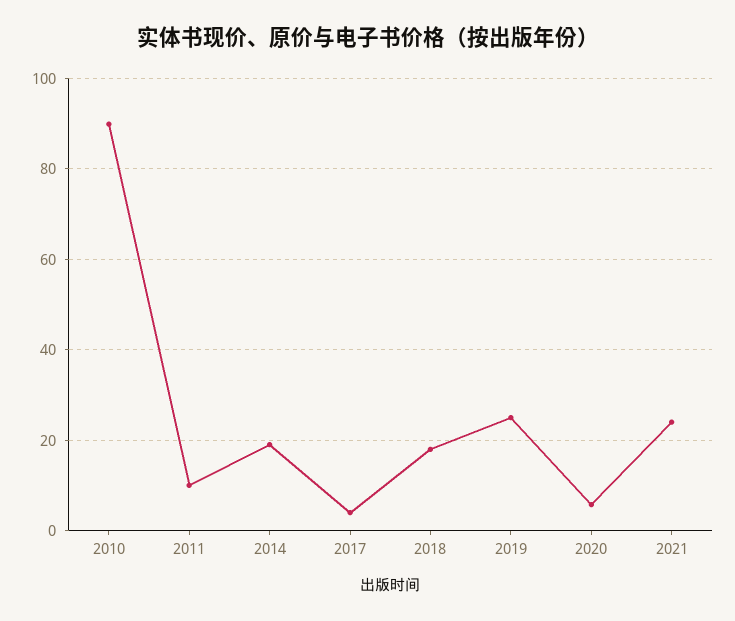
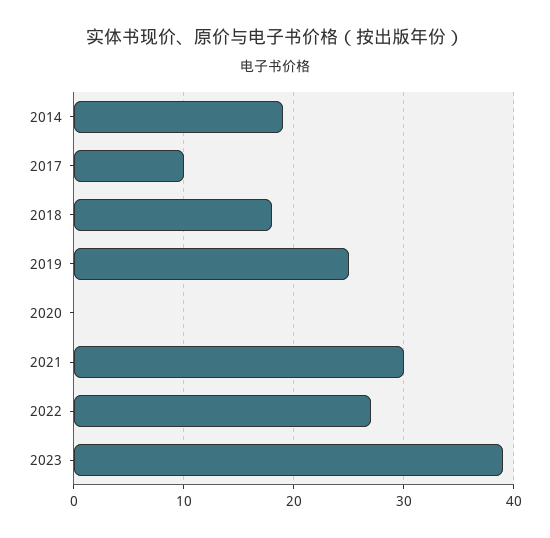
2010: 90 -> none
2011: 10 -> none
2017: 4 -> 10
2020: 6 -> 0
2021: 24 -> 30
2022: none -> 27
2023: none -> 39

